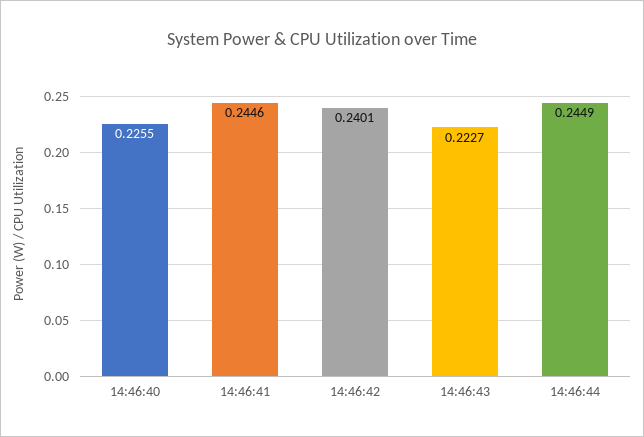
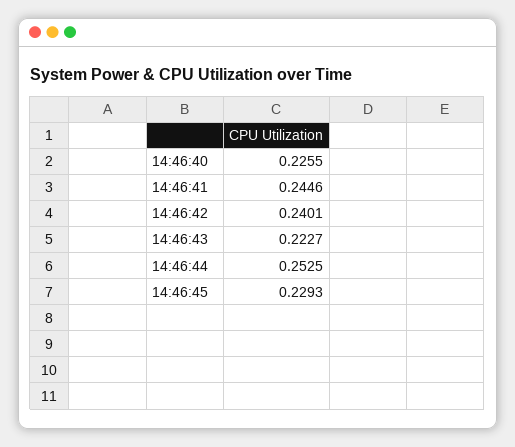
14:46:44: 0.2449 -> 0.2525
14:46:45: none -> 0.2293

